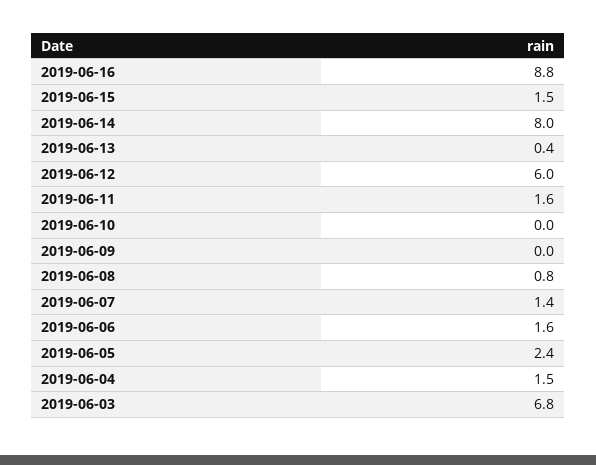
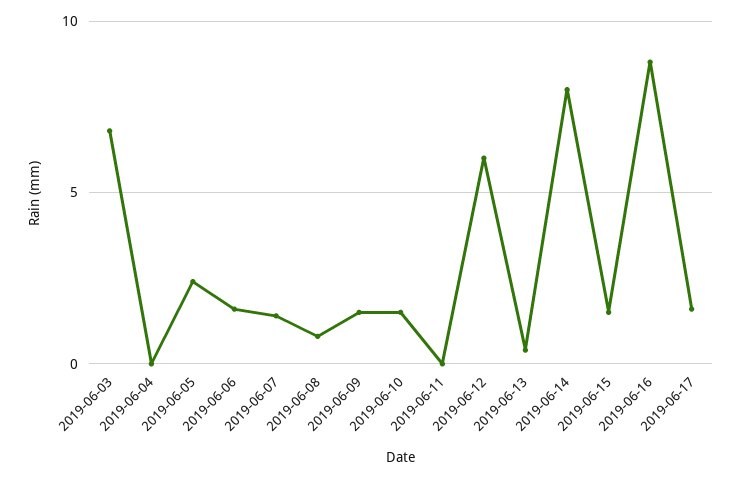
2019-06-11: 1.6 -> 0
2019-06-10: 0 -> 1.5
2019-06-09: 0 -> 1.5
2019-06-04: 1.5 -> 0
2019-06-17: none -> 1.5

